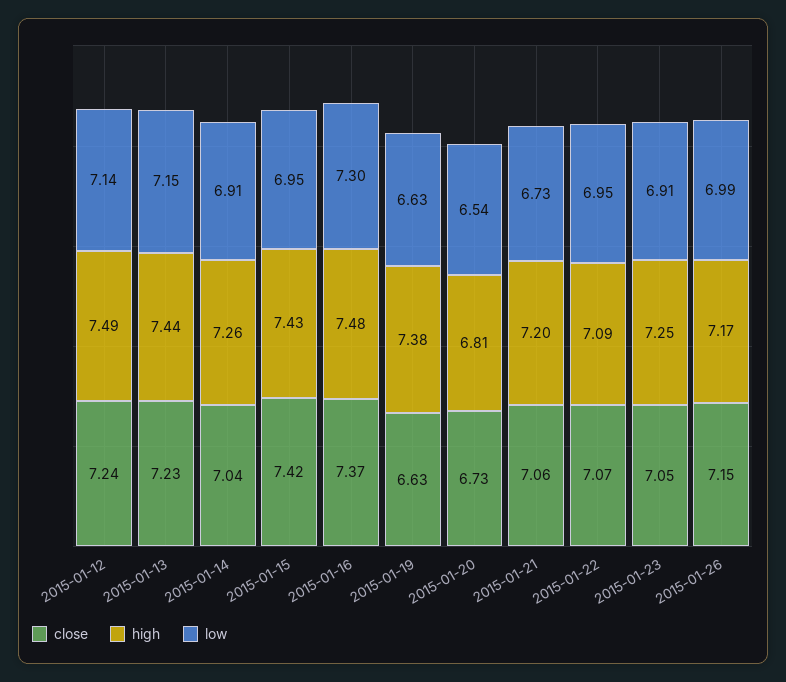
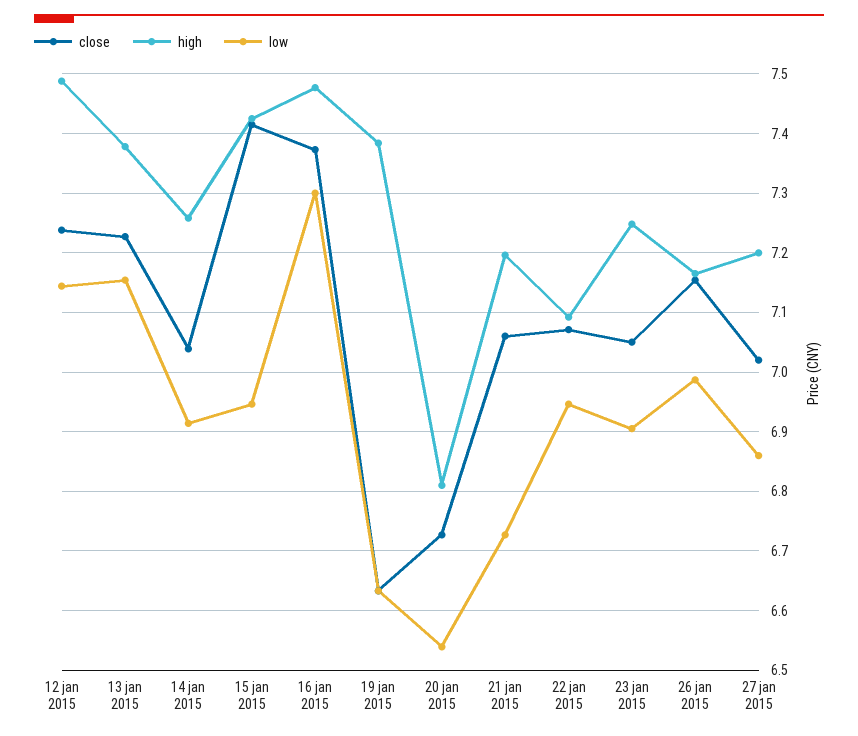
high, 2015-01-13: 7.44 -> 7.38
close, 27 jan 2015: none -> 7.02
high, 27 jan 2015: none -> 7.2
low, 27 jan 2015: none -> 6.86

